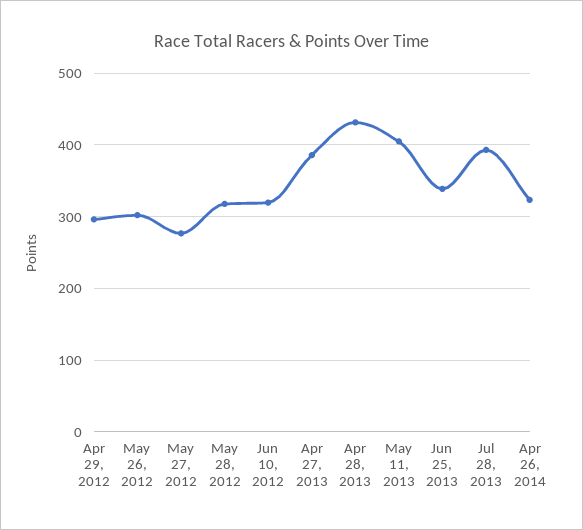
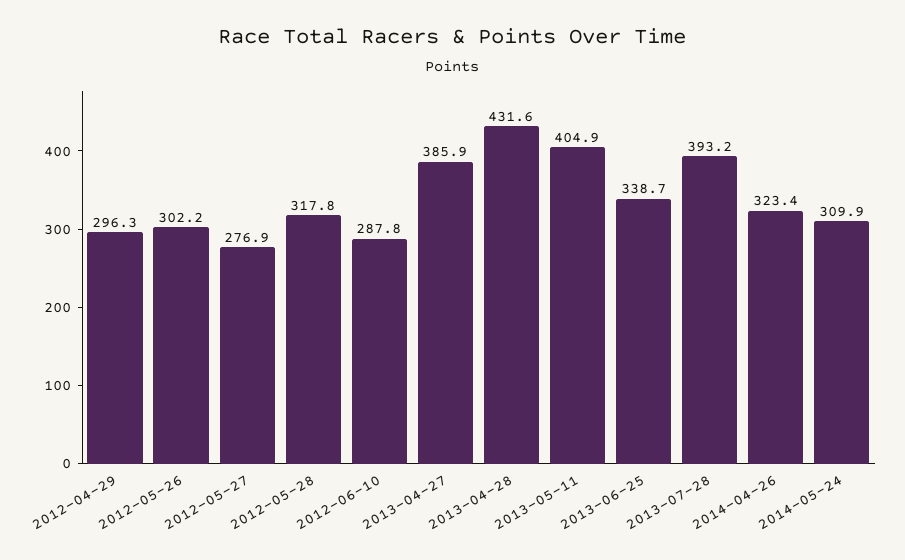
Jun 10, 2012: 320 -> 287.8
2014-05-24: none -> 309.9

